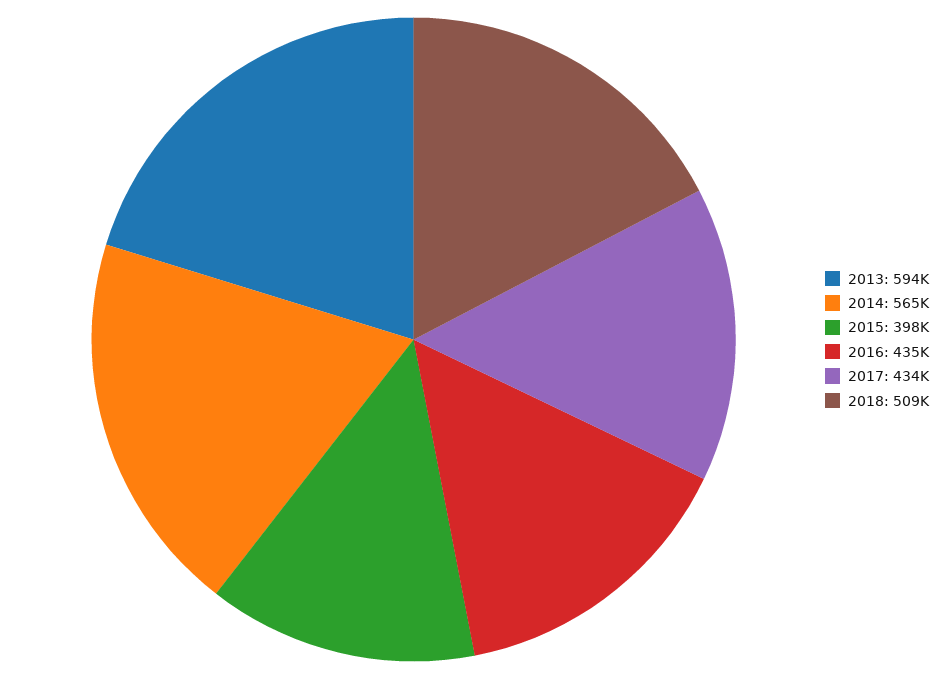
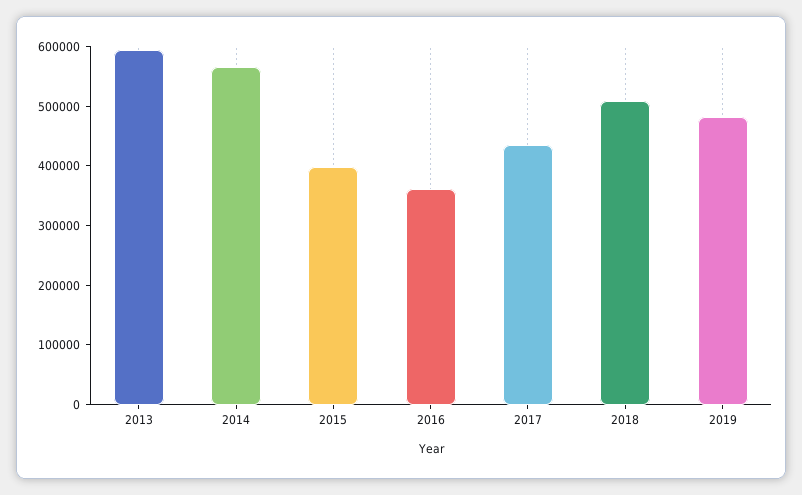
2016: 435000 -> 360000
2019: none -> 480000

